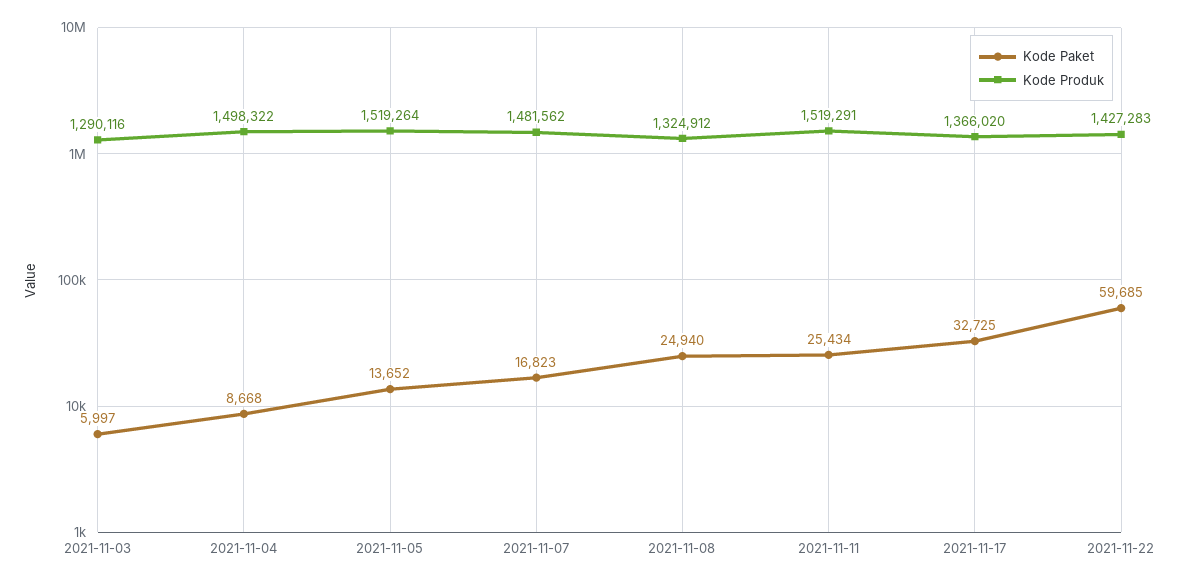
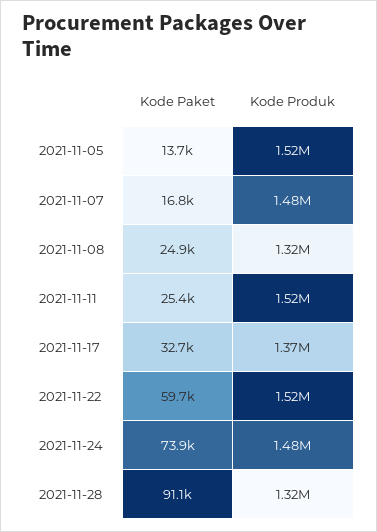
Kode Paket, 2021-11-03: 5997 -> none
Kode Produk, 2021-11-03: 1290116 -> none
Kode Paket, 2021-11-04: 8668 -> none
Kode Produk, 2021-11-04: 1498322 -> none
Kode Produk, 2021-11-22: 1427283 -> 1520000
Kode Paket, 2021-11-24: none -> 73900
Kode Produk, 2021-11-24: none -> 1480000
Kode Paket, 2021-11-28: none -> 91100
Kode Produk, 2021-11-28: none -> 1320000

